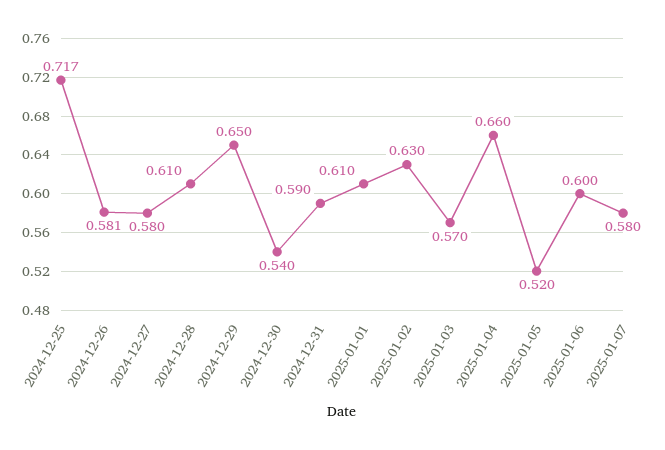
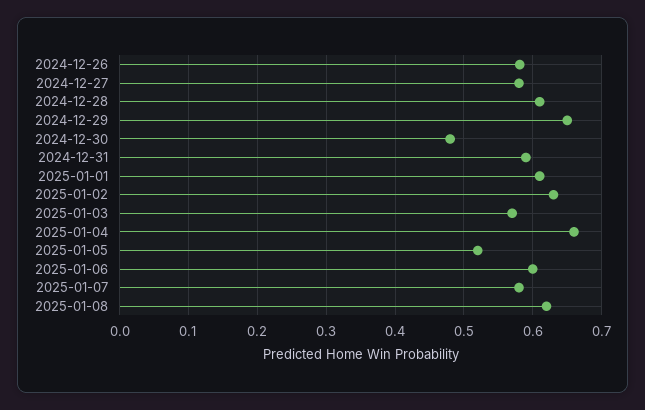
2024-12-25: 0.717 -> none
2024-12-30: 0.54 -> 0.48
2025-01-08: none -> 0.62

